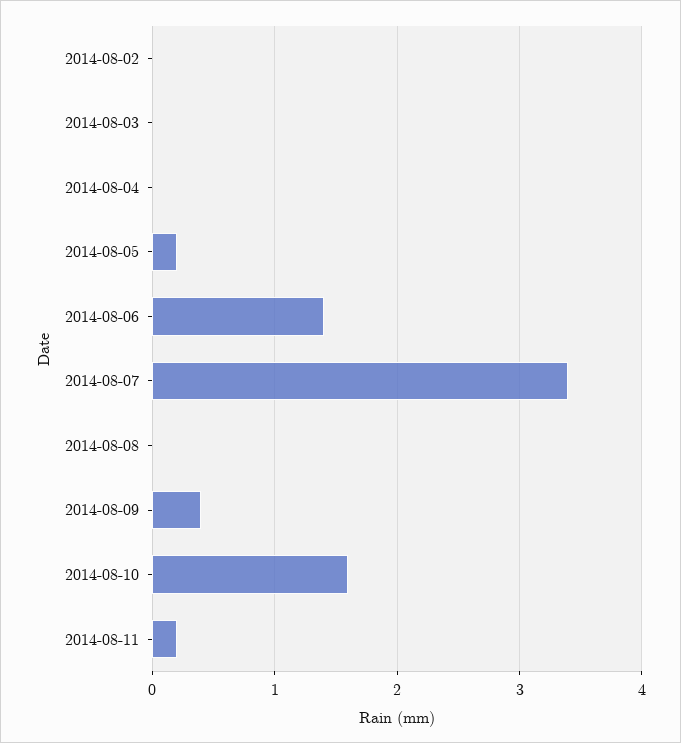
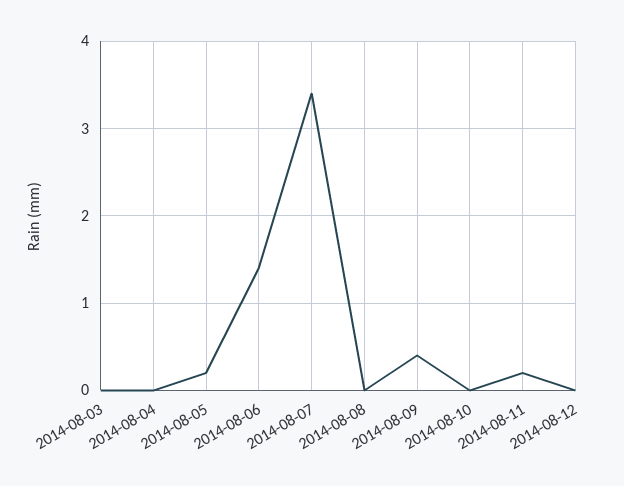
2014-08-02: 0 -> none
2014-08-10: 1.6 -> 0
2014-08-12: none -> 0

